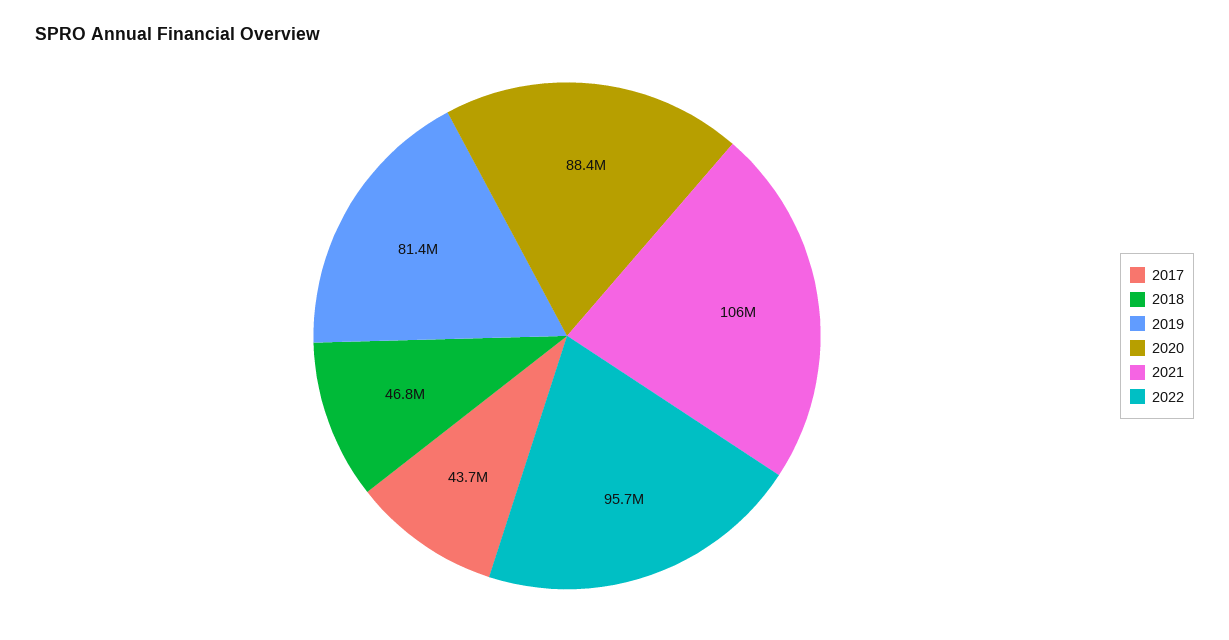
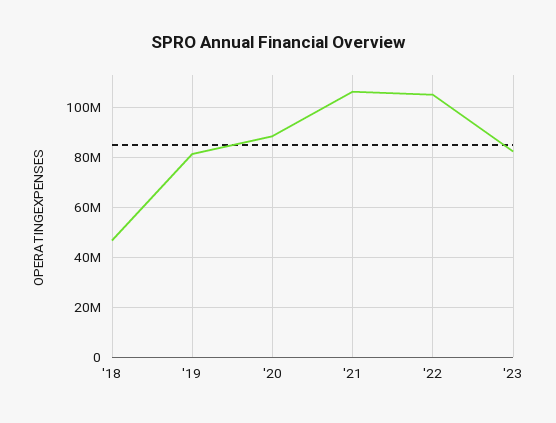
2017: 43700000 -> none
2022: 95700000 -> 105000000
'23: none -> 82500000

